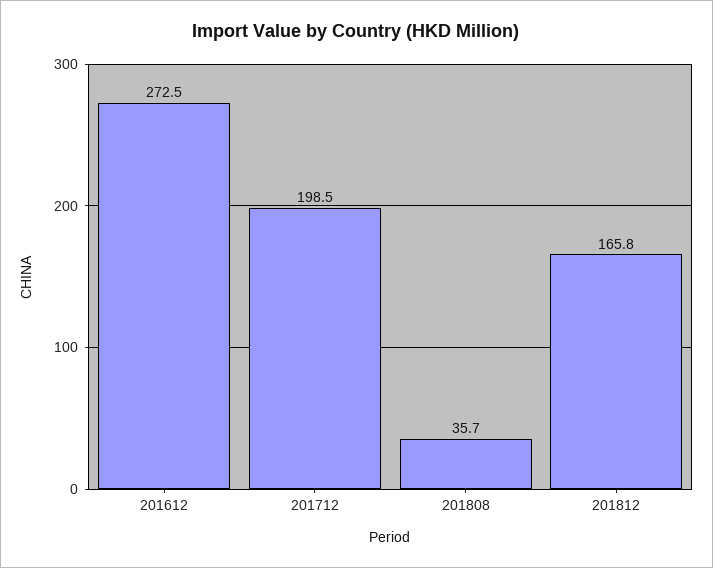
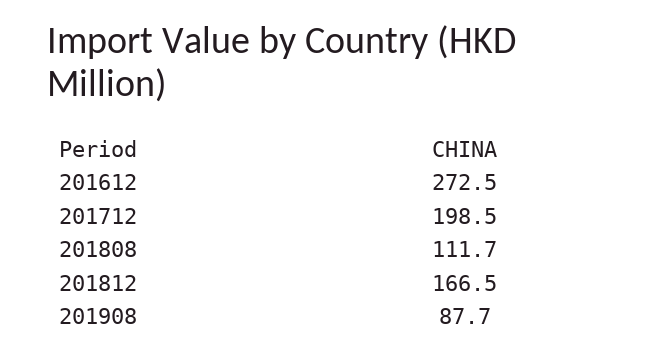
201808: 35.7 -> 111.7
201812: 165.8 -> 166.5
201908: none -> 87.7

